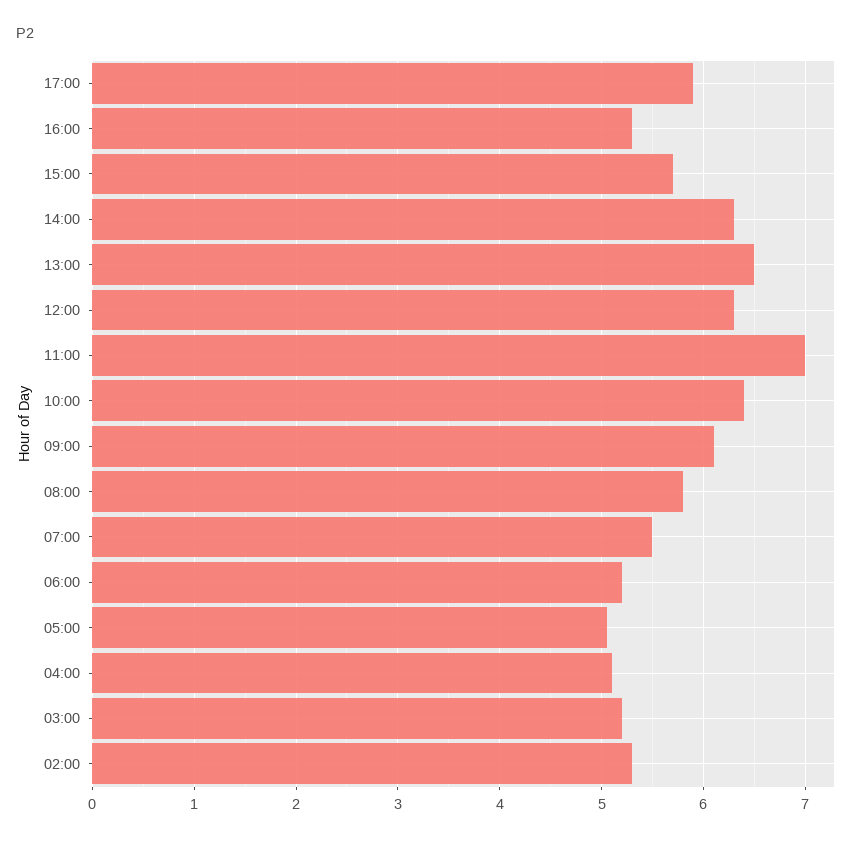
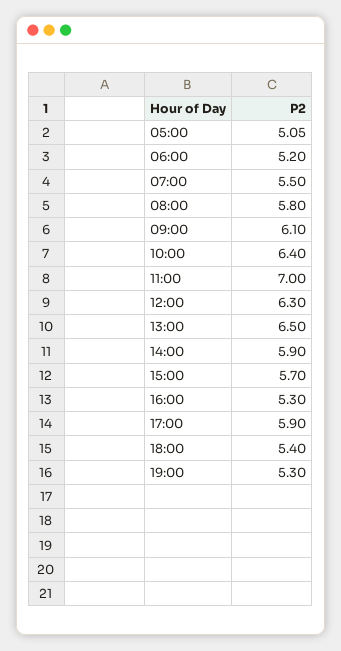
14:00: 6.3 -> 5.9
04:00: 5.1 -> none
03:00: 5.2 -> none
02:00: 5.3 -> none
18:00: none -> 5.4
19:00: none -> 5.3

